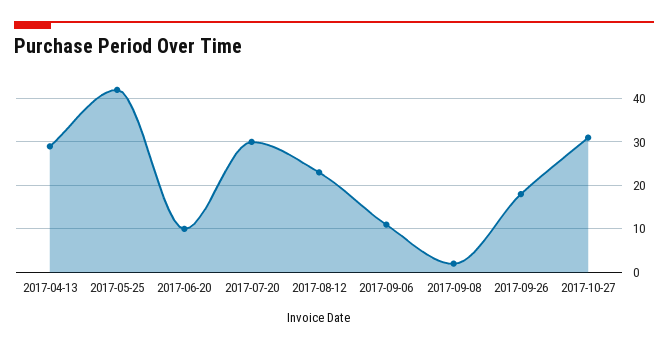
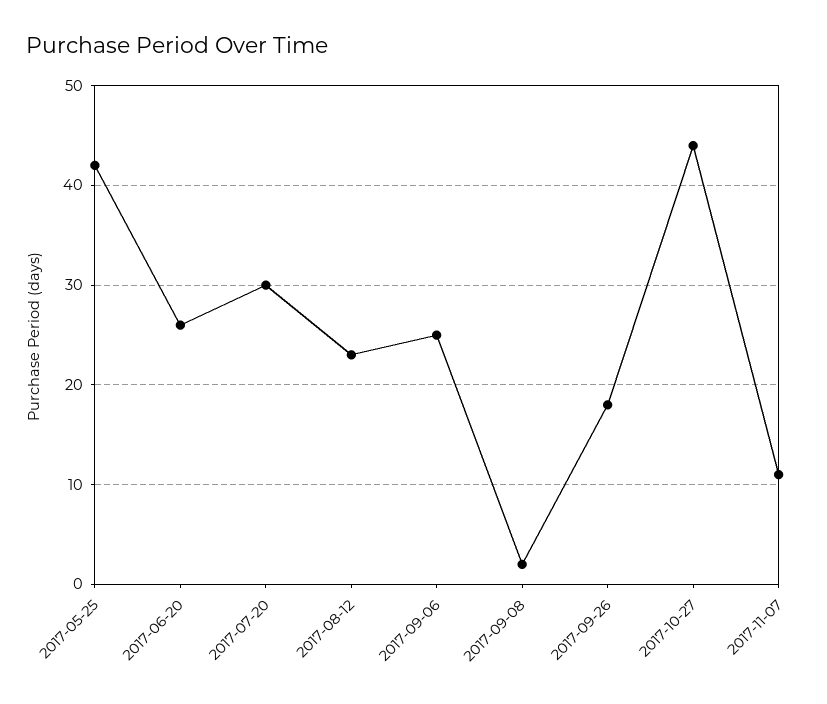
2017-04-13: 30 -> none
2017-06-20: 10 -> 26
2017-09-06: 10 -> 25
2017-10-27: 30 -> 44
2017-11-07: none -> 11

